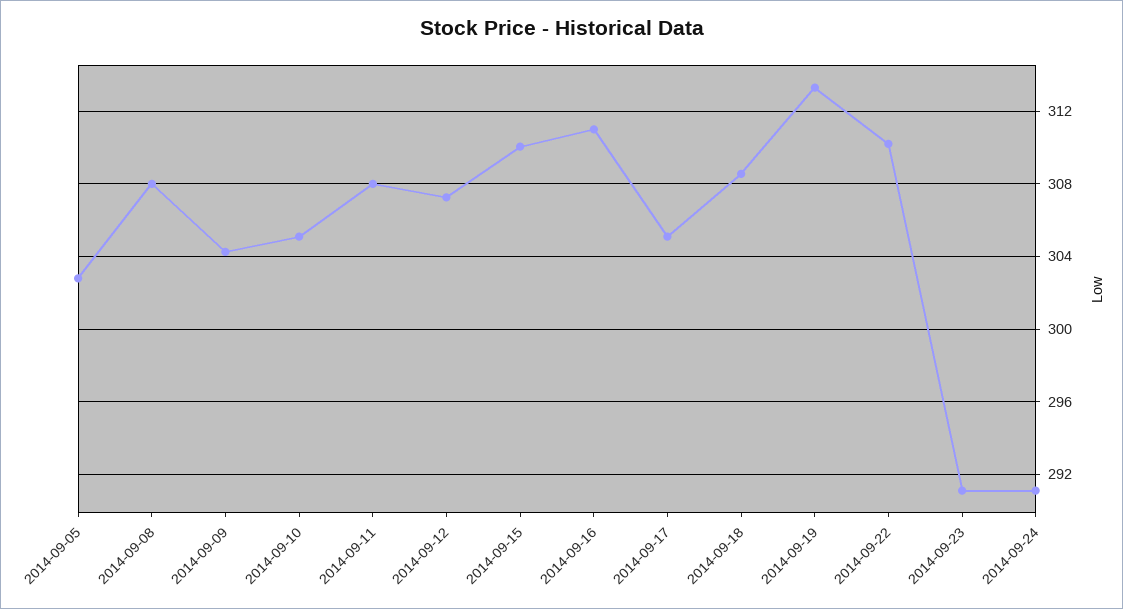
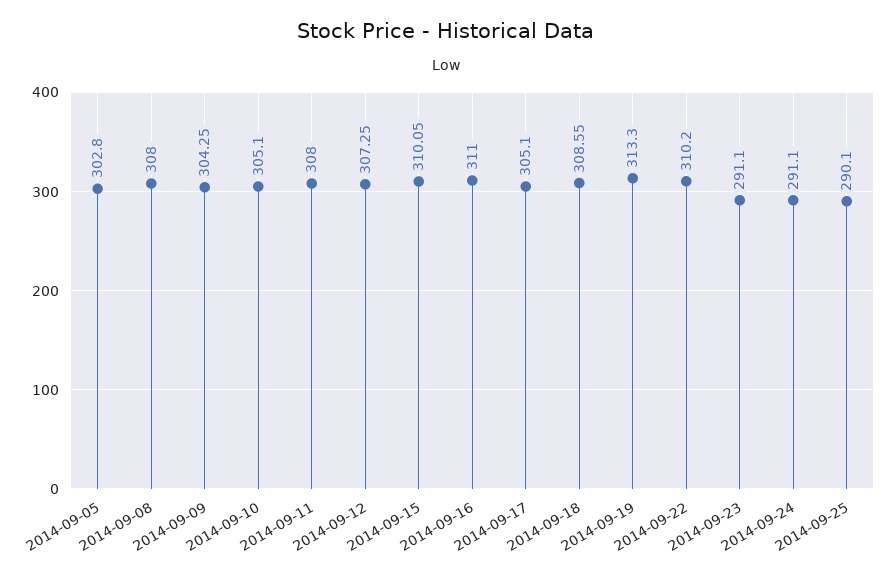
2014-09-25: none -> 290.1

